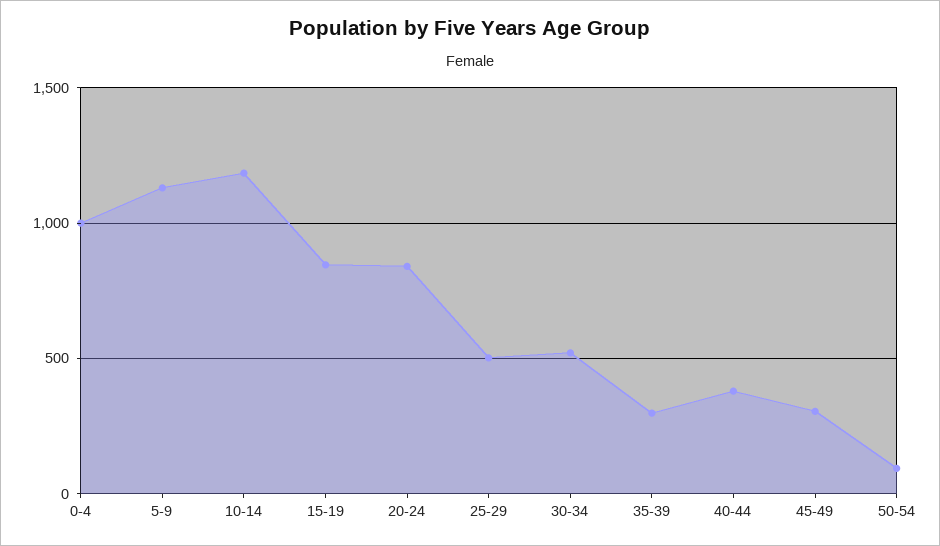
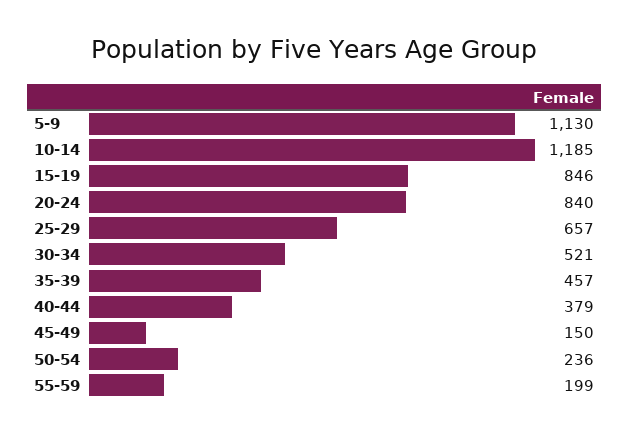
0-4: 1000 -> none
25-29: 500 -> 657
35-39: 300 -> 457
45-49: 300 -> 150
50-54: 100 -> 236
55-59: none -> 199

